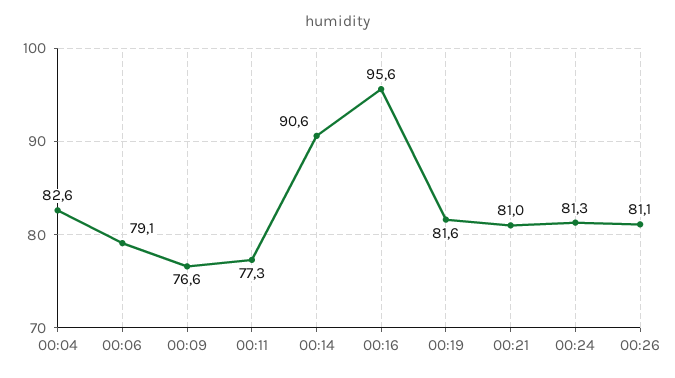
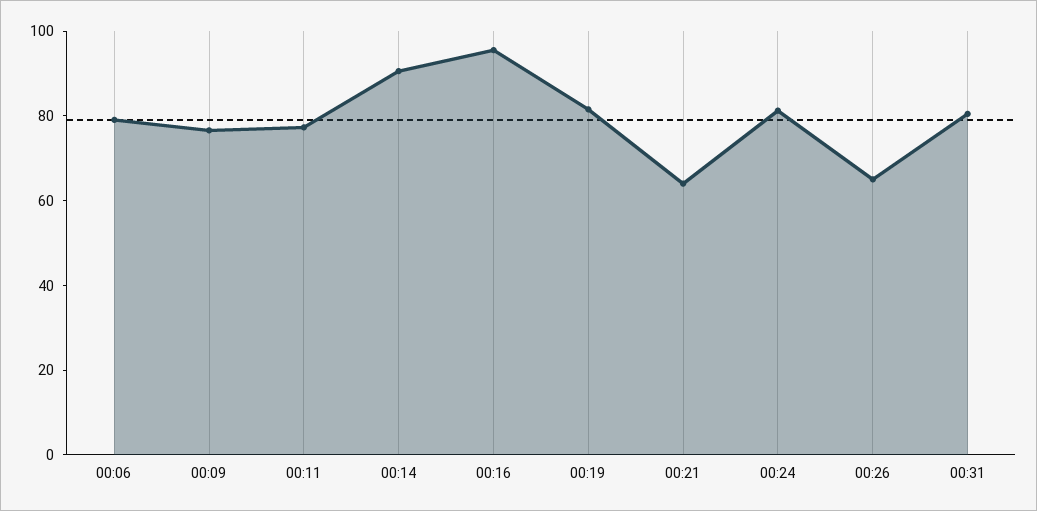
00:04: 82.6 -> none
00:21: 81 -> 65
00:26: 81.1 -> 65
00:31: none -> 80

